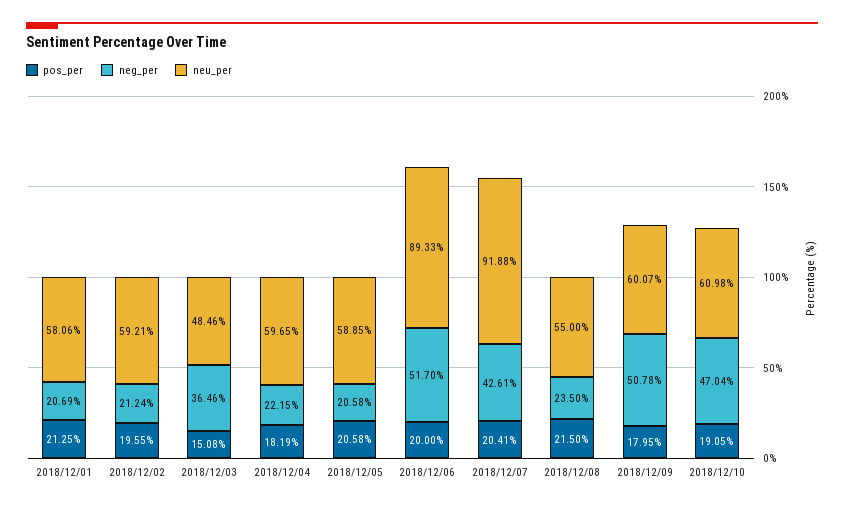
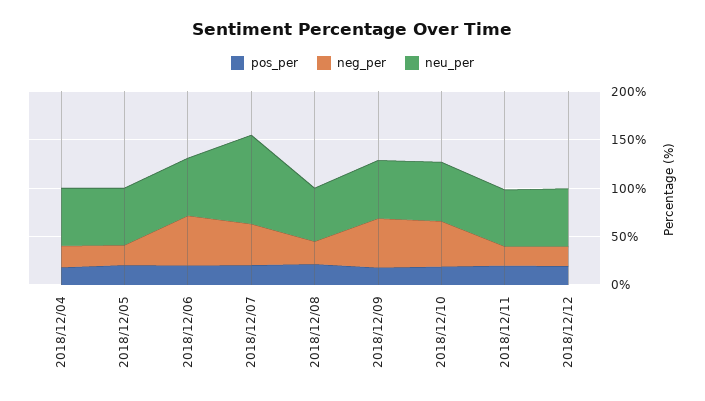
pos_per, 2018/12/01: 21.25 -> none
neg_per, 2018/12/01: 20.69 -> none
neu_per, 2018/12/01: 58.06 -> none
pos_per, 2018/12/02: 19.55 -> none
neg_per, 2018/12/02: 21.24 -> none
neu_per, 2018/12/02: 59.21 -> none
pos_per, 2018/12/03: 15.08 -> none
neg_per, 2018/12/03: 36.46 -> none
neu_per, 2018/12/03: 48.46 -> none
neu_per, 2018/12/06: 89.33 -> 60
pos_per, 2018/12/11: none -> 20
neg_per, 2018/12/11: none -> 20
neu_per, 2018/12/11: none -> 60
pos_per, 2018/12/12: none -> 20
neg_per, 2018/12/12: none -> 20
neu_per, 2018/12/12: none -> 60

